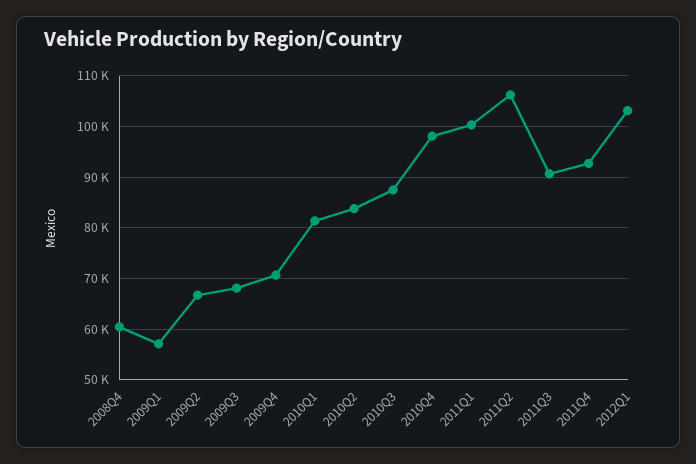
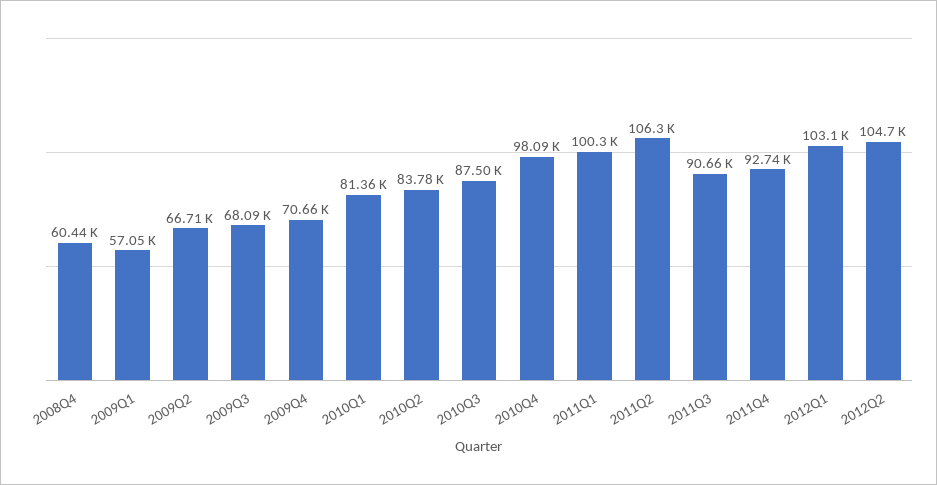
2012Q2: none -> 104700

